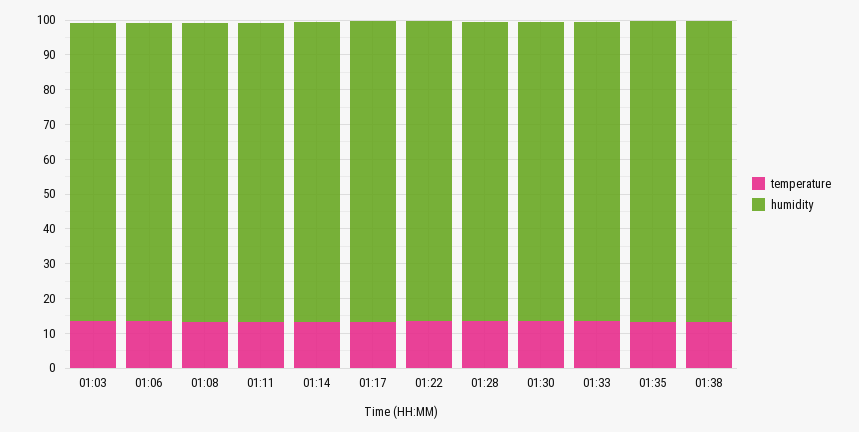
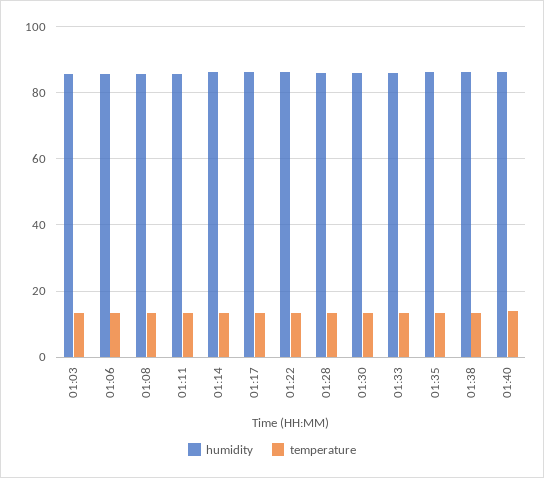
humidity, 01:40: none -> 86
temperature, 01:40: none -> 14

